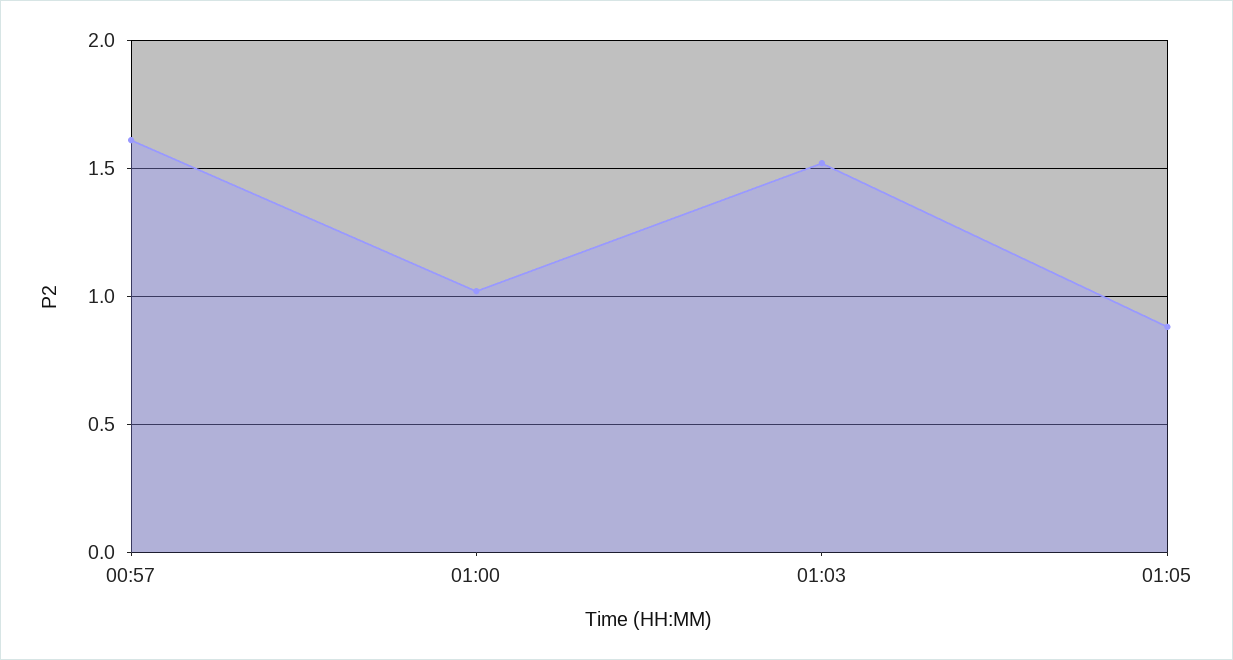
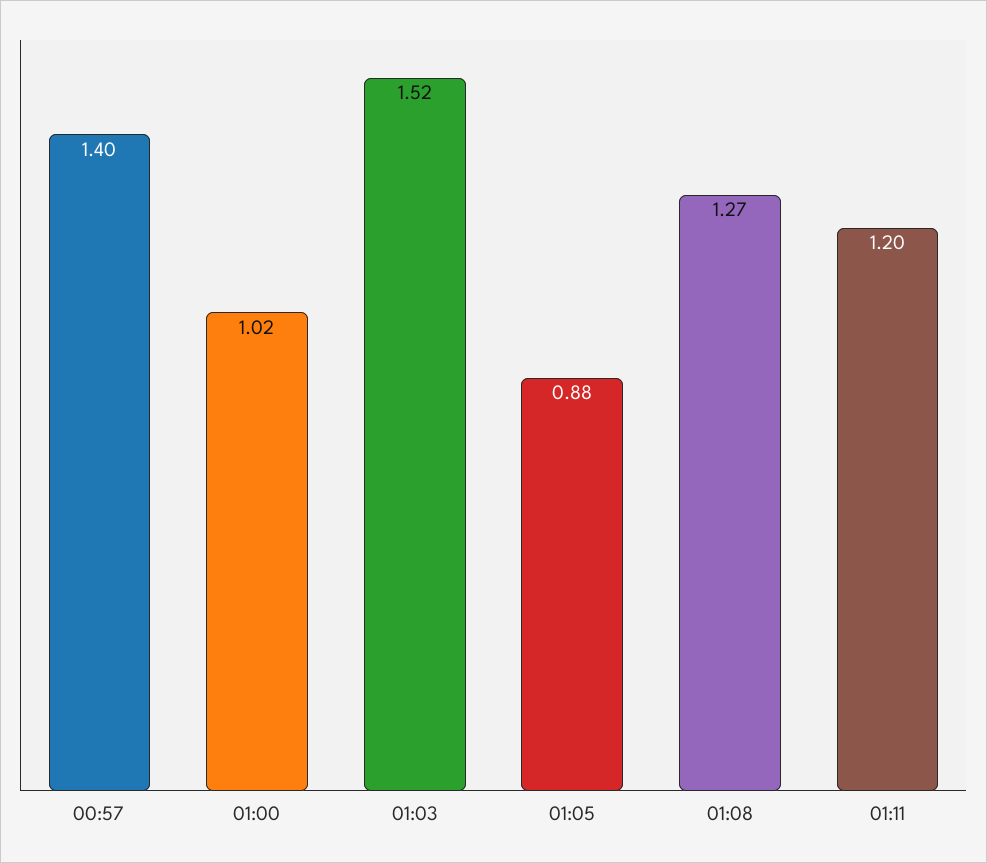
00:57: 1.6 -> 1.4
01:08: none -> 1.27
01:11: none -> 1.2

